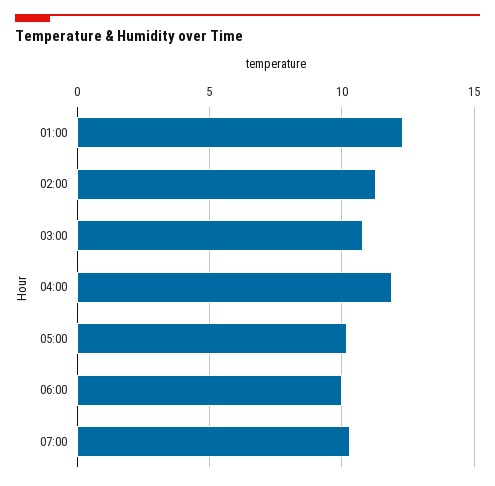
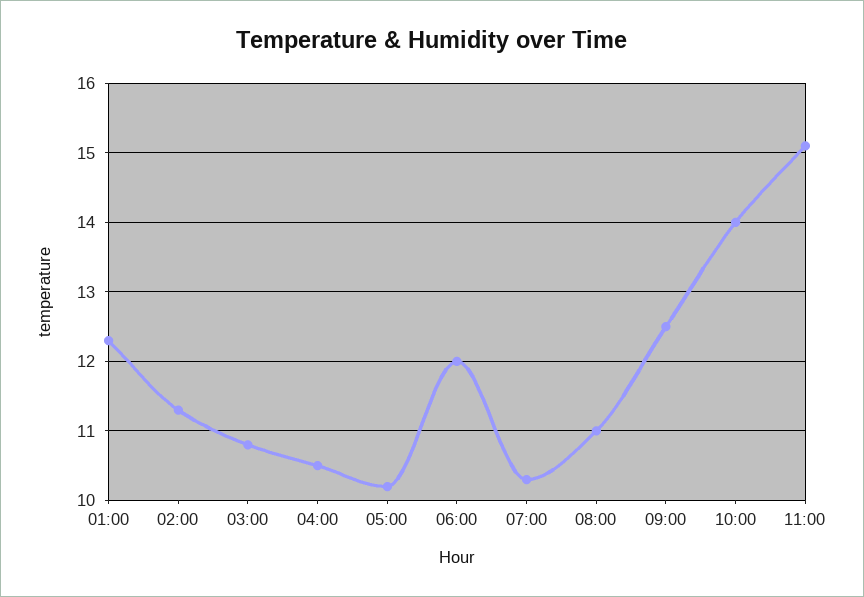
04:00: 12 -> 10.5
06:00: 10 -> 12
08:00: none -> 11
09:00: none -> 12.5
10:00: none -> 14
11:00: none -> 15.1

